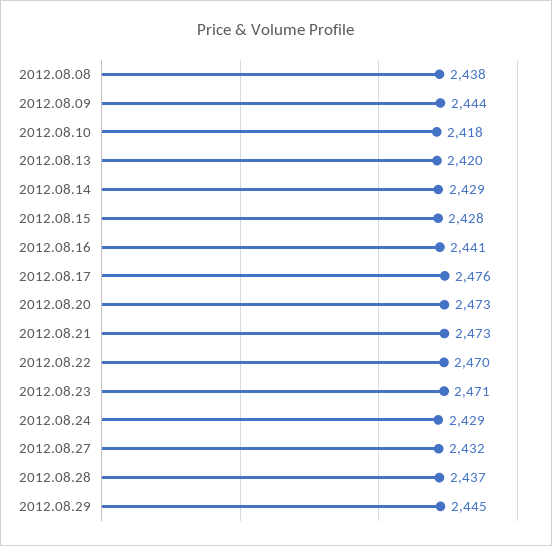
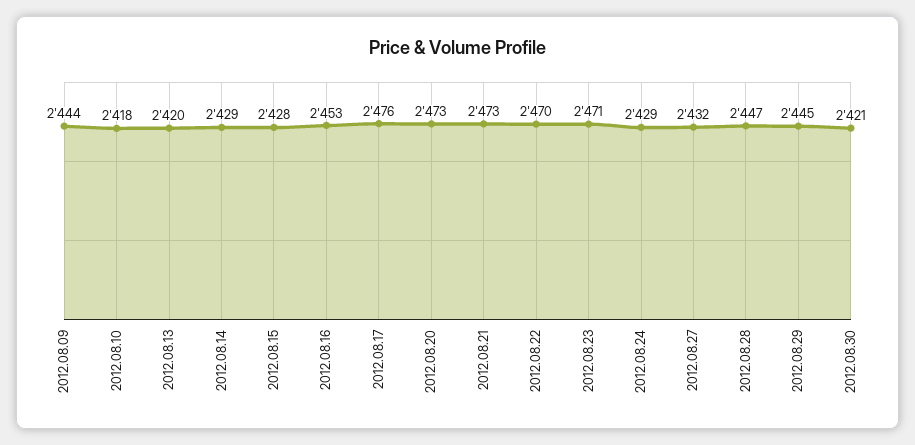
2012.08.08: 2438 -> none
2012.08.16: 2441 -> 2453
2012.08.28: 2437 -> 2447
2012.08.30: none -> 2421

